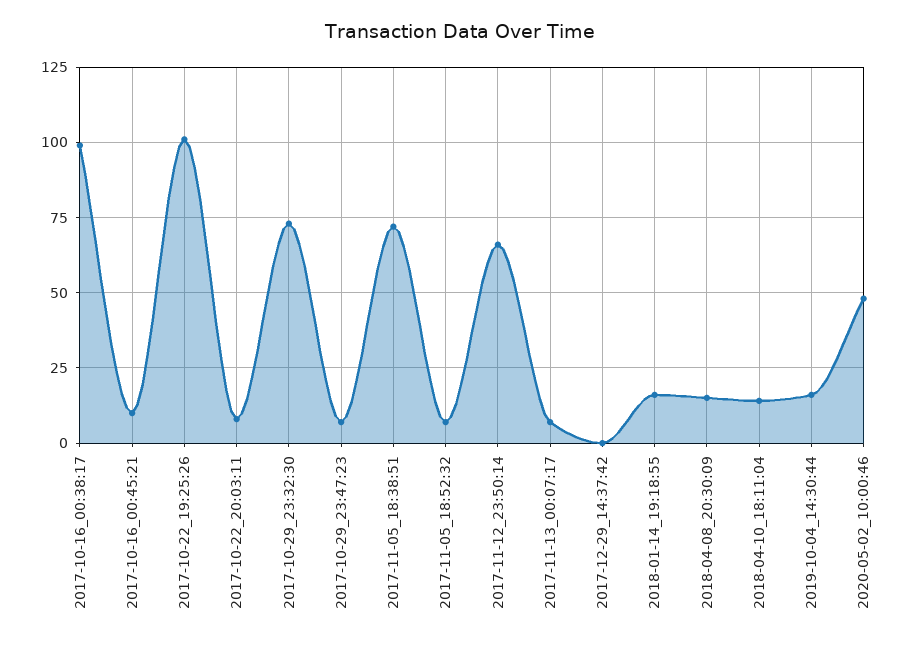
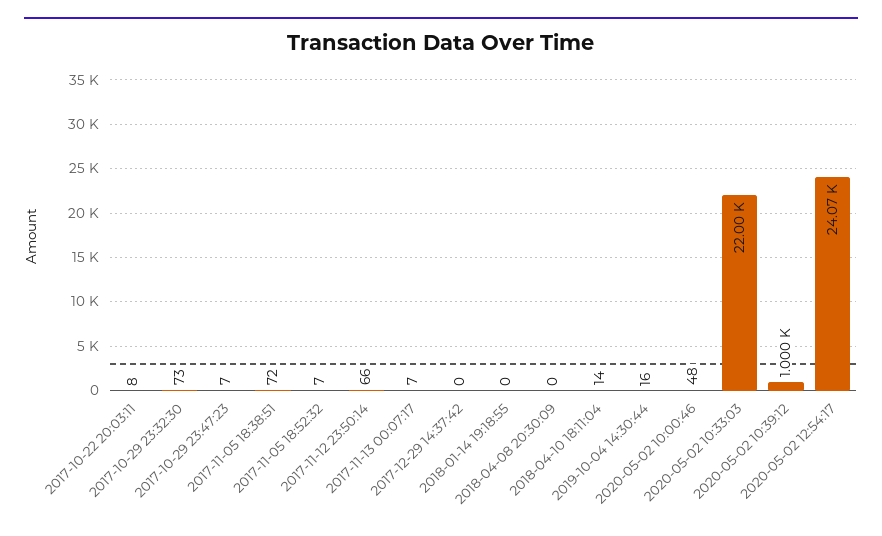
2017-10-16_00:38:17: 100 -> none
2017-10-16_00:45:21: 10 -> none
2017-10-22_19:25:26: 100 -> none
2018-01-14_19:18:55: 15 -> 0
2018-04-08_20:30:09: 15 -> 0
2020-05-02 10:33:03: none -> 22000
2020-05-02 10:39:12: none -> 1000
2020-05-02 12:54:17: none -> 24070

